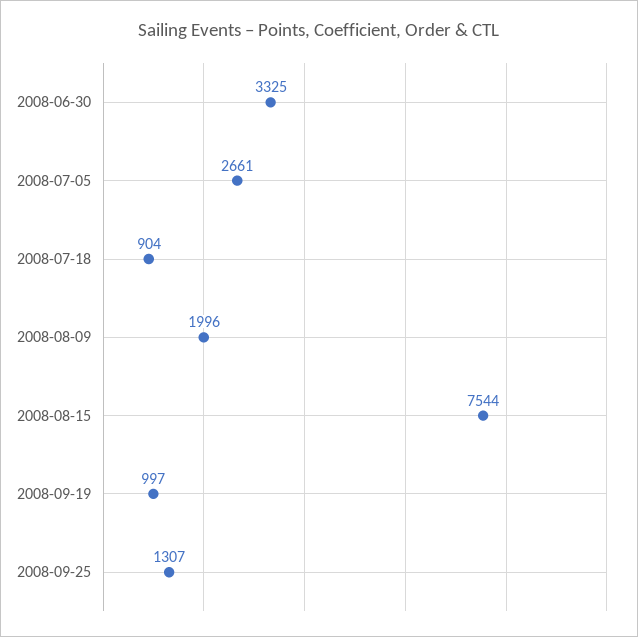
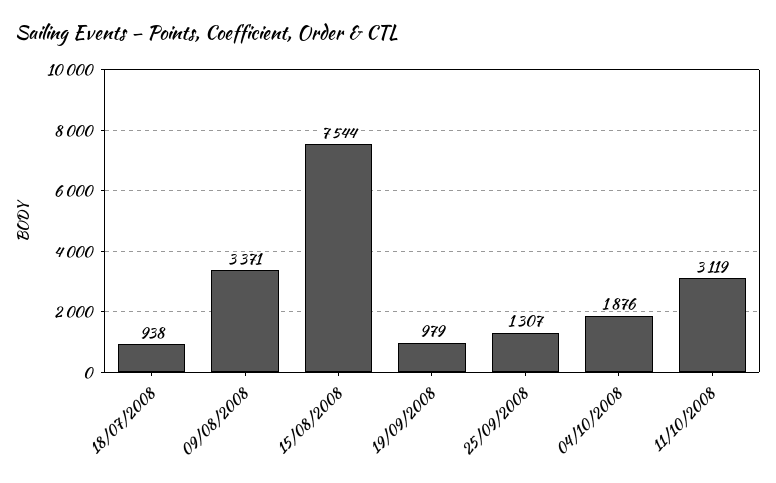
2008-06-30: 3325 -> none
2008-07-05: 2661 -> none
2008-07-18: 904 -> 938
2008-08-09: 1996 -> 3371
2008-09-19: 997 -> 979
04/10/2008: none -> 1876
11/10/2008: none -> 3119

